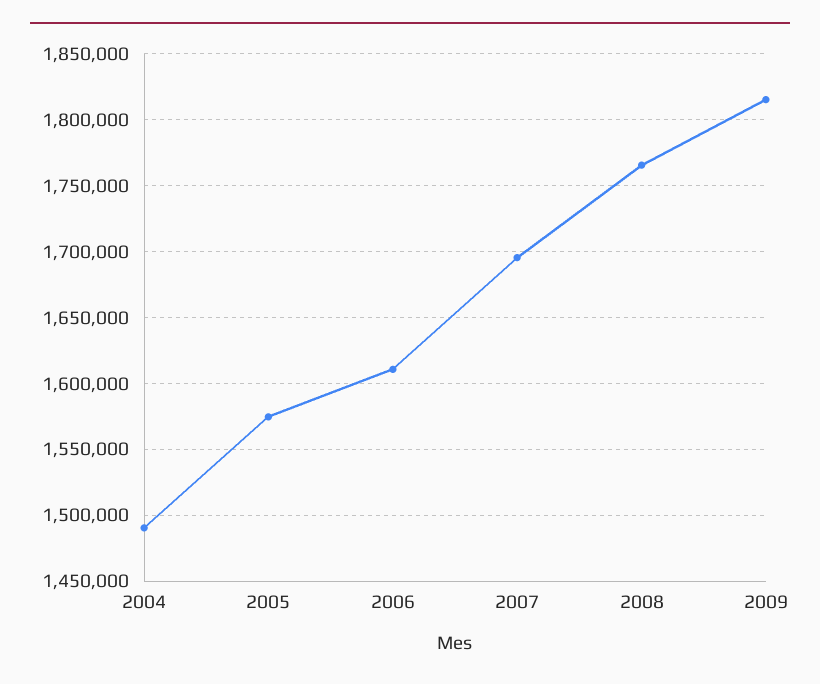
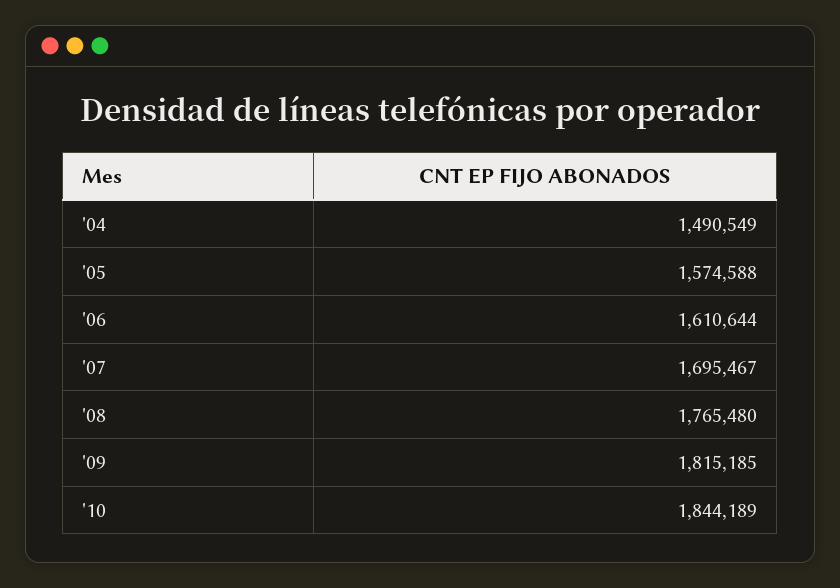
'10: none -> 1844189

